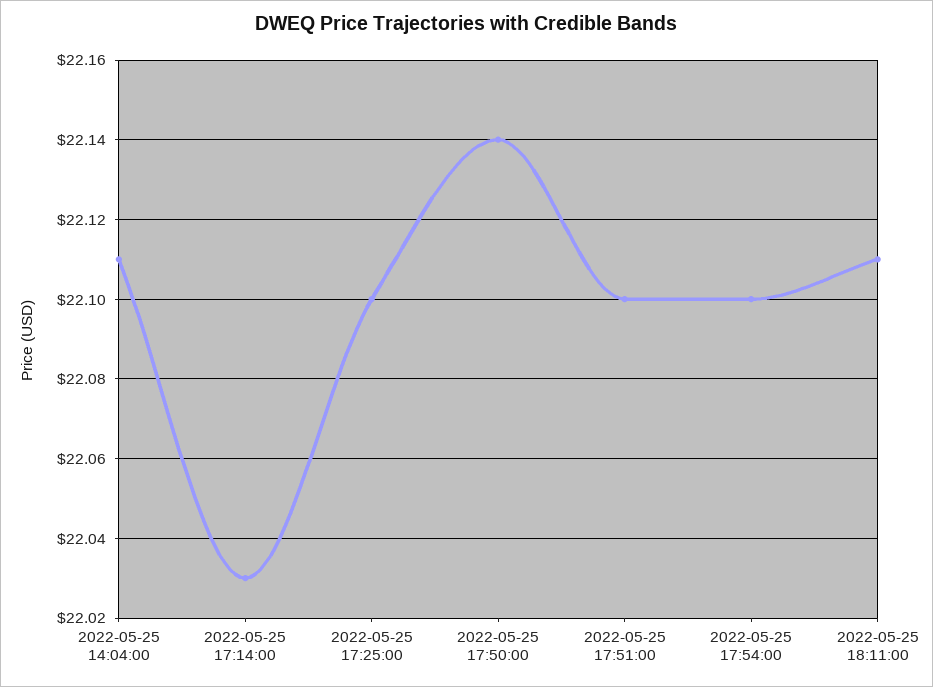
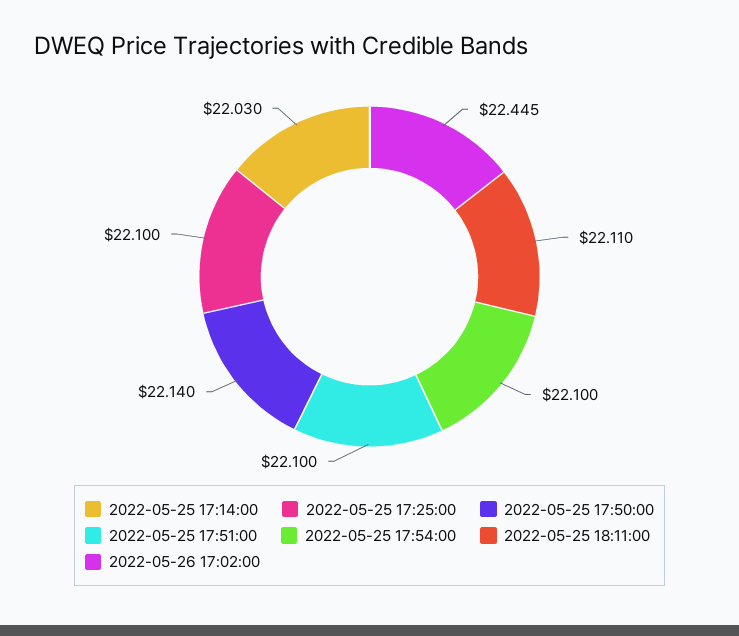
2022-05-25 14:04:00: 22.11 -> none
2022-05-26 17:02:00: none -> 22.445

